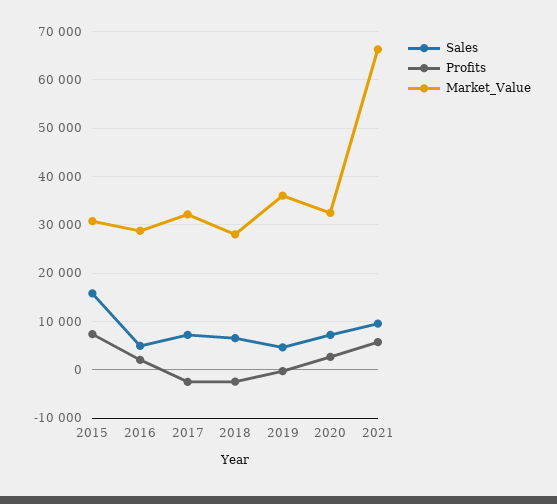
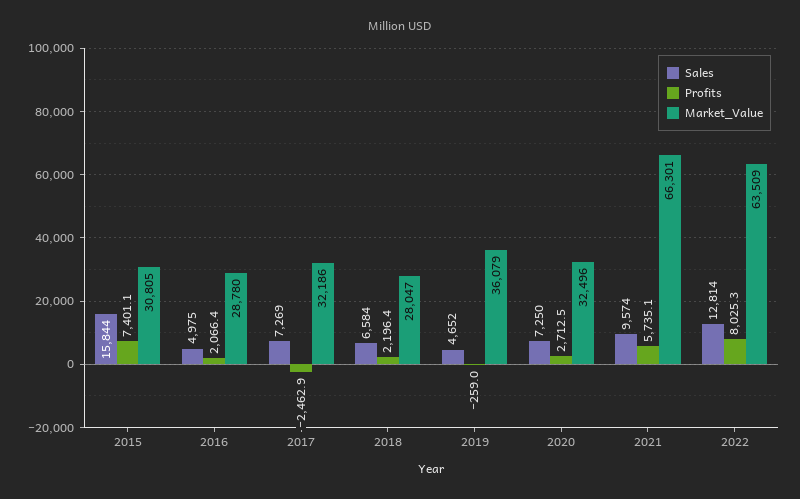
Profits, 2018: -2000 -> 2196.4
Sales, 2022: none -> 12814
Profits, 2022: none -> 8025.3
Market_Value, 2022: none -> 63509

